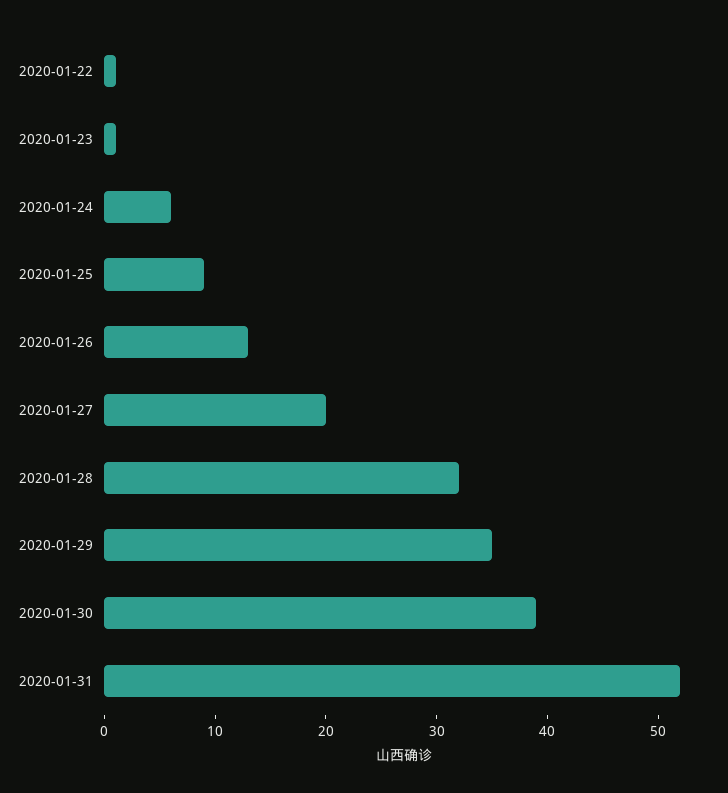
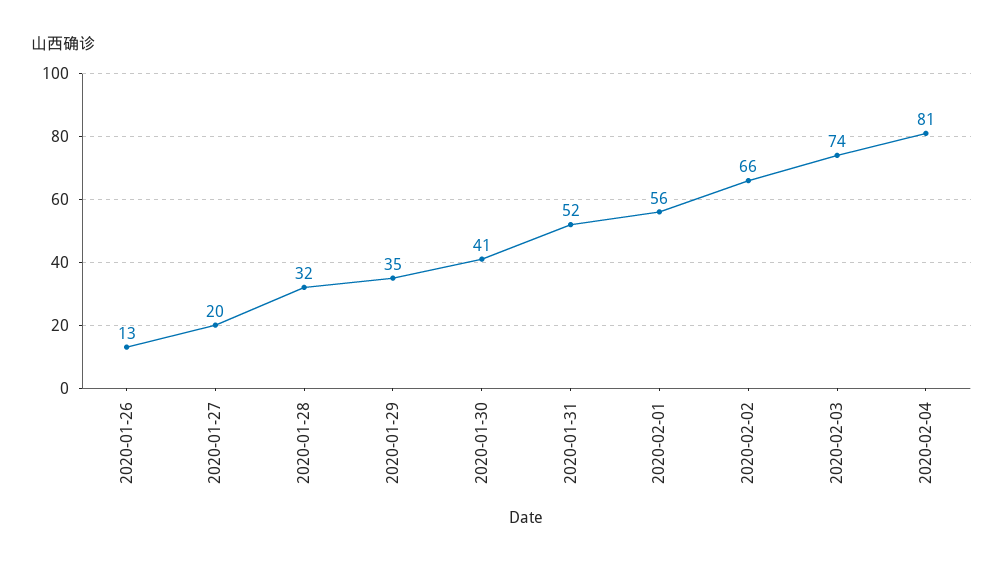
2020-01-22: 1 -> none
2020-01-23: 1 -> none
2020-01-24: 6 -> none
2020-01-25: 9 -> none
2020-01-30: 39 -> 41
2020-02-01: none -> 56
2020-02-02: none -> 66
2020-02-03: none -> 74
2020-02-04: none -> 81

